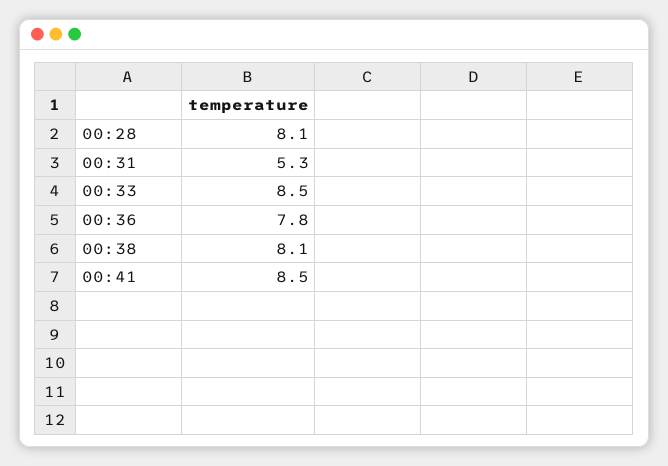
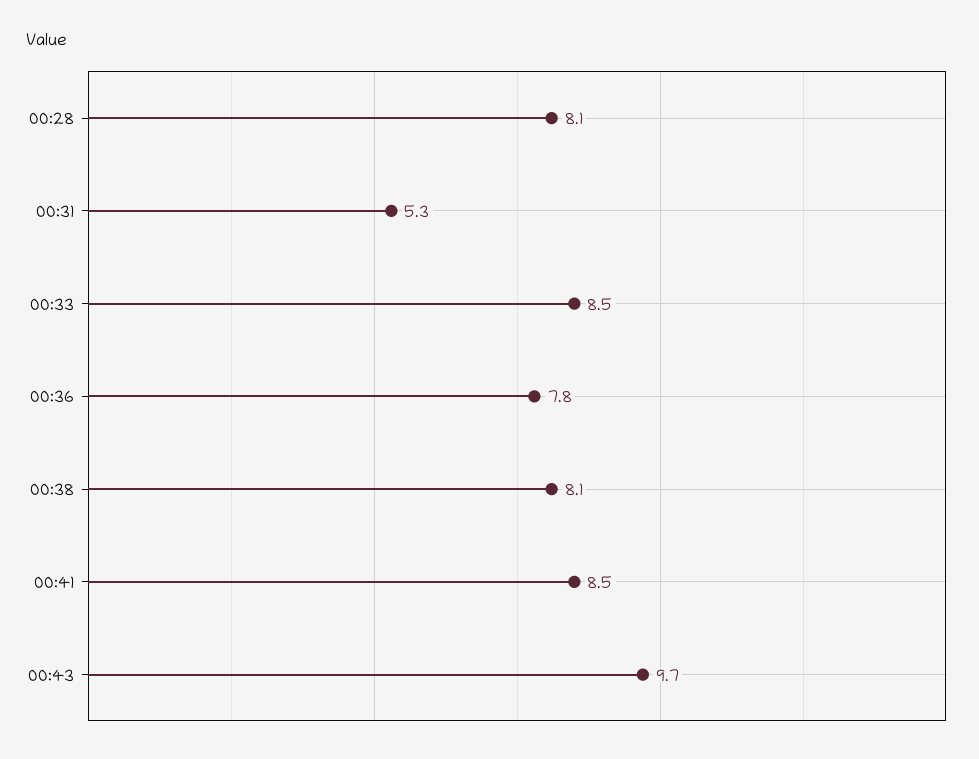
00:43: none -> 9.7

